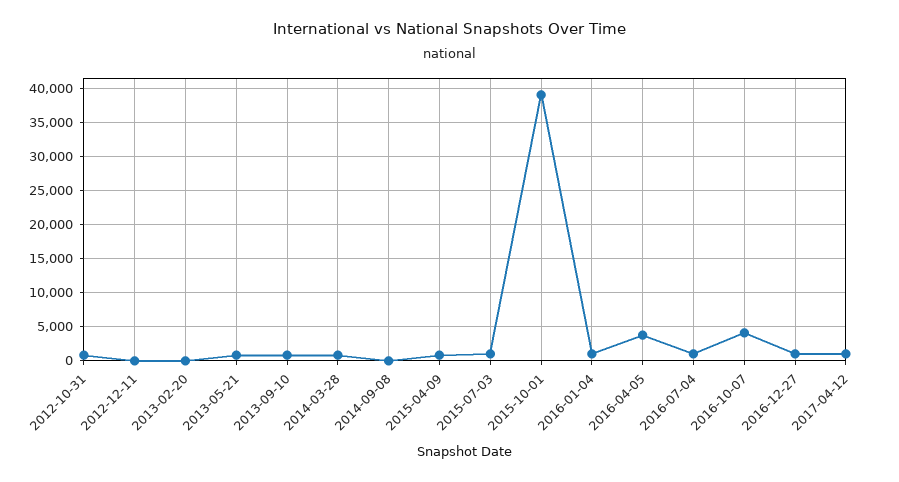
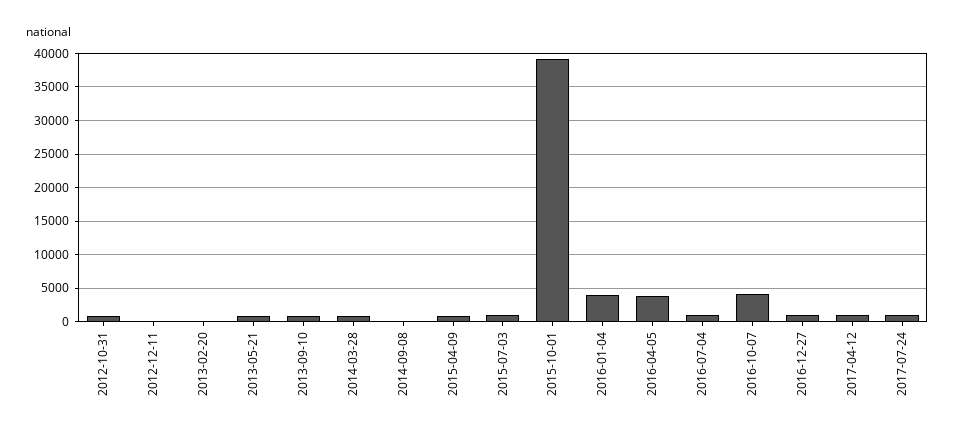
2016-01-04: 1000 -> 4000
2017-07-24: none -> 1000

